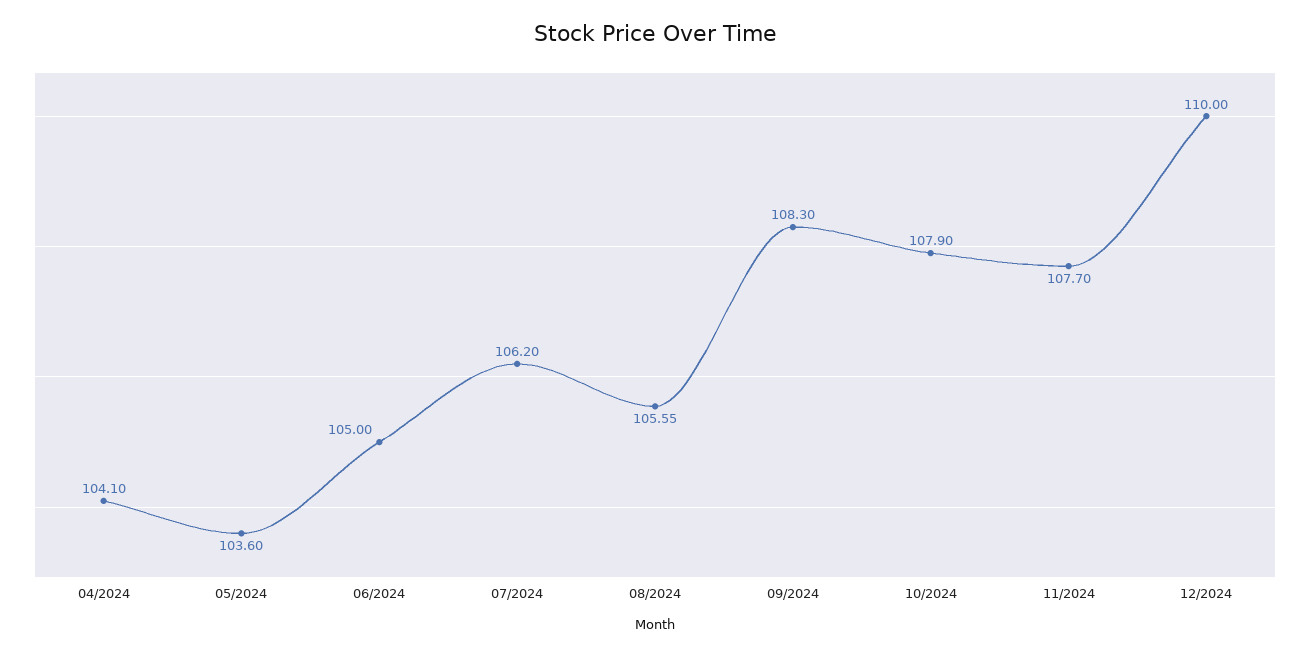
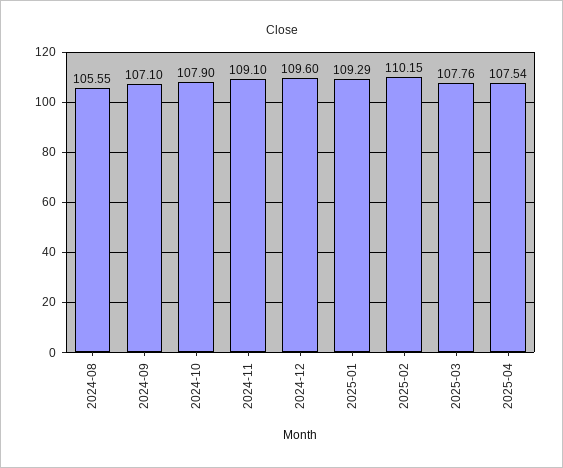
04/2024: 104.1 -> none
05/2024: 103.6 -> none
06/2024: 105 -> none
07/2024: 106.2 -> none
09/2024: 108.3 -> 107.1
11/2024: 107.7 -> 109.1
12/2024: 110 -> 109.6
2025-01: none -> 109.29
2025-02: none -> 110.15
2025-03: none -> 107.76
2025-04: none -> 107.54

